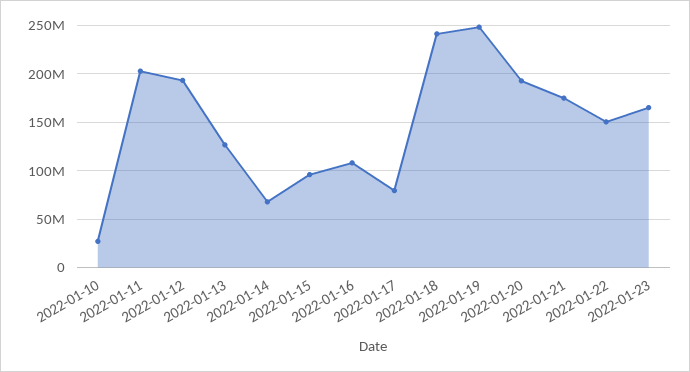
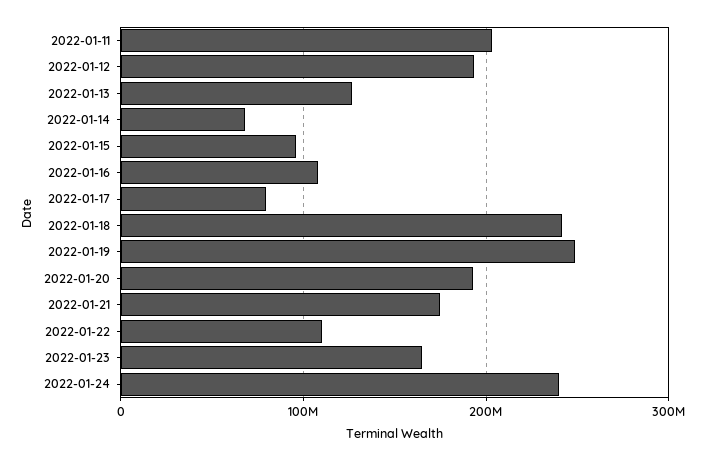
2022-01-10: 30000000 -> none
2022-01-22: 150000000 -> 110000000
2022-01-24: none -> 240000000

